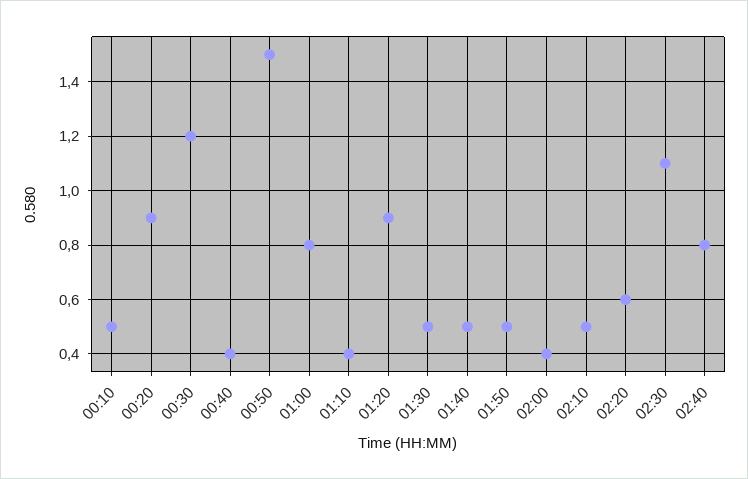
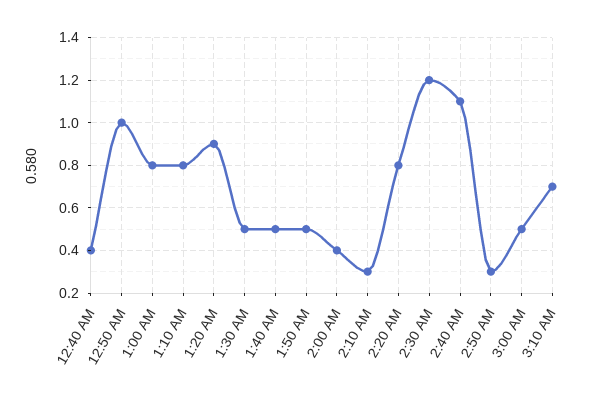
00:10: 0.5 -> none
00:20: 0.9 -> none
00:30: 1.2 -> none
00:50: 1.5 -> 1
01:10: 0.4 -> 0.8
02:10: 0.5 -> 0.3
02:20: 0.6 -> 0.8
02:30: 1.1 -> 1.2
02:40: 0.8 -> 1.1
2:50 AM: none -> 0.3
3:00 AM: none -> 0.5
3:10 AM: none -> 0.7

